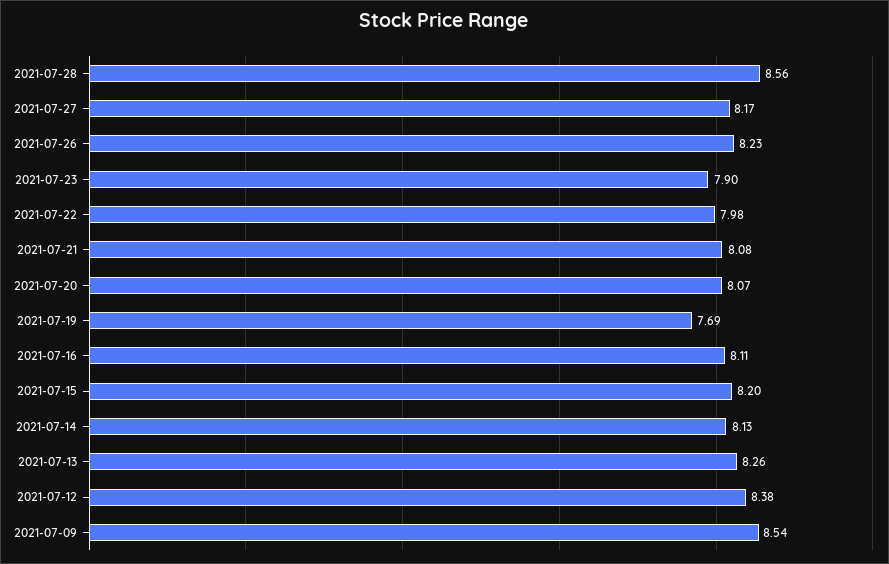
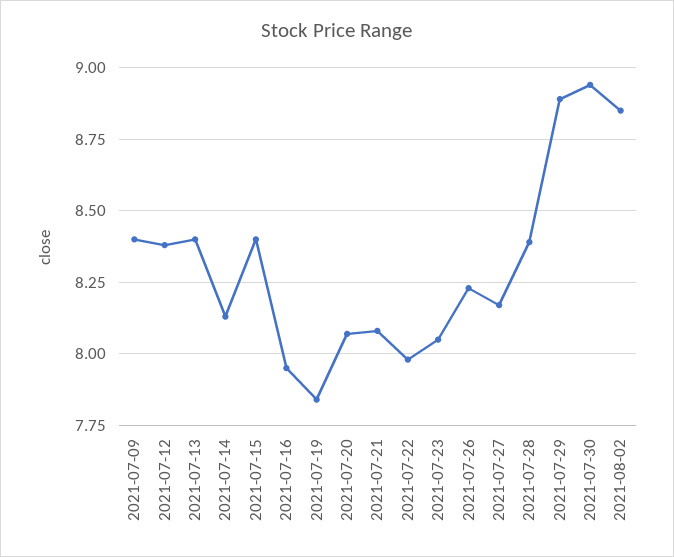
2021-07-28: 8.56 -> 8.4
2021-07-23: 7.9 -> 8.05
2021-07-19: 7.69 -> 7.85
2021-07-16: 8.11 -> 7.95
2021-07-15: 8.2 -> 8.4
2021-07-13: 8.26 -> 8.4
2021-07-09: 8.54 -> 8.4
2021-07-29: none -> 8.9
2021-07-30: none -> 8.95
2021-08-02: none -> 8.85

